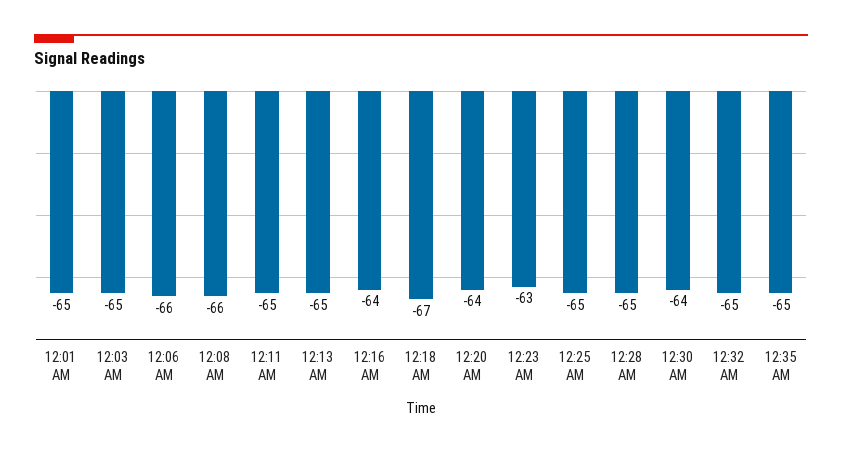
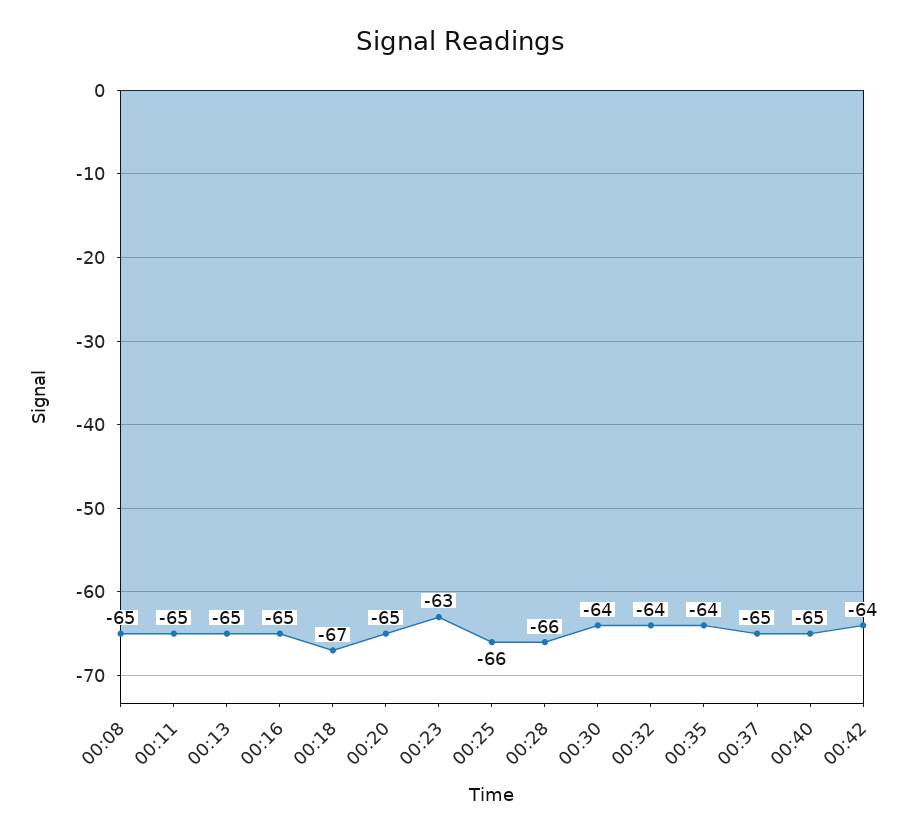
12:01 AM: -65 -> none
12:03 AM: -65 -> none
12:06 AM: -66 -> none
12:08 AM: -66 -> -65
12:16 AM: -64 -> -65
12:20 AM: -64 -> -65
12:25 AM: -65 -> -66
12:28 AM: -65 -> -66
12:32 AM: -65 -> -64
12:35 AM: -65 -> -64
00:37: none -> -65
00:40: none -> -65
00:42: none -> -64

